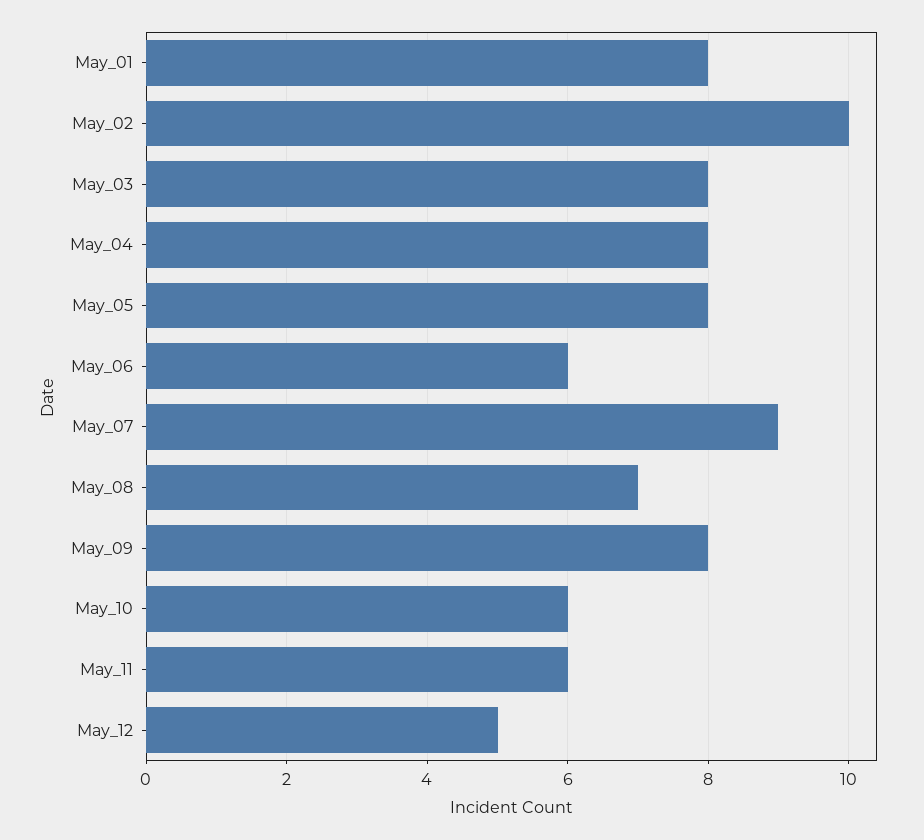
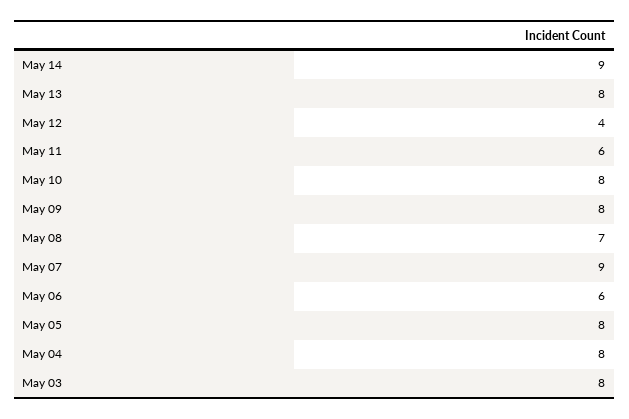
May_01: 8 -> none
May_02: 10 -> none
May_10: 6 -> 8
May_12: 5 -> 4
May 14: none -> 9
May 13: none -> 8

